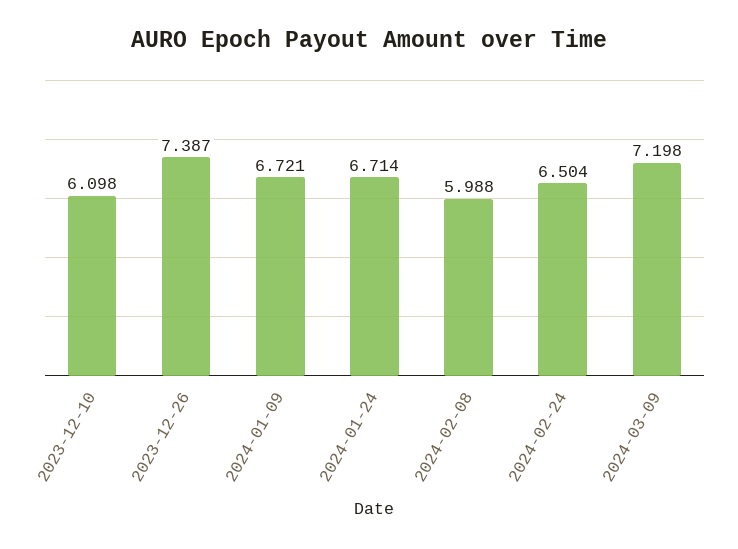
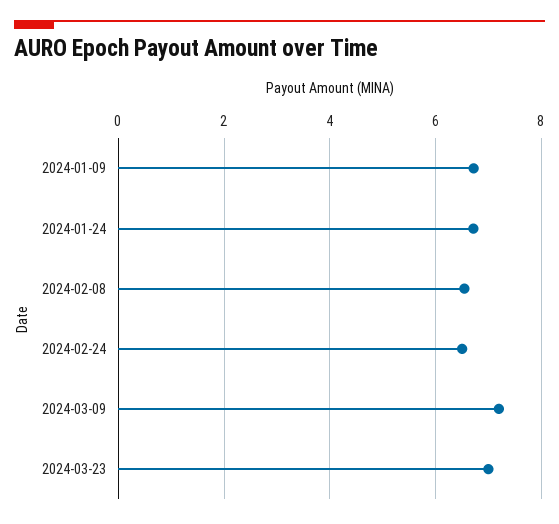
2023-12-10: 6.098 -> none
2023-12-26: 7.387 -> none
2024-02-08: 5.988 -> 6.6
2024-03-23: none -> 7

